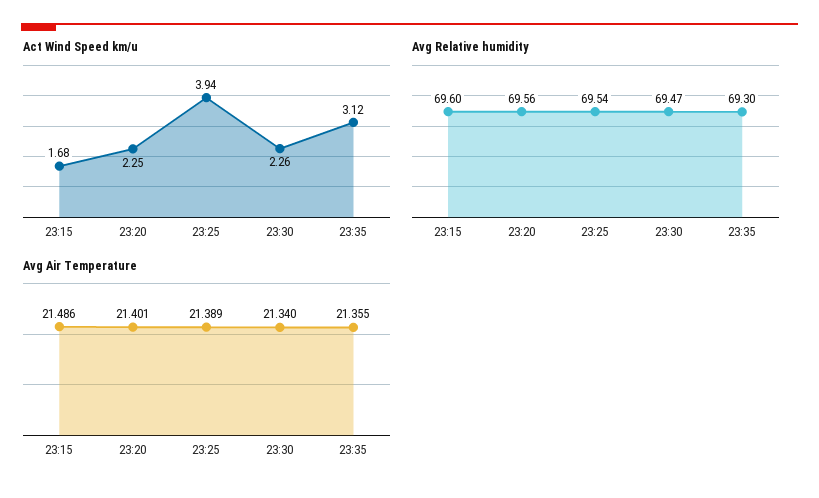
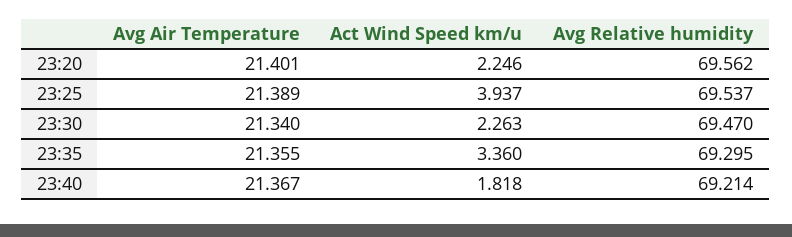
Act Wind Speed km/u, 23:15: 1.68 -> none
Act Wind Speed km/u, 23:35: 3.12 -> 3.36
Avg Relative humidity, 23:15: 69.6 -> none
Avg Air Temperature, 23:15: 21.486 -> none
Avg Air Temperature, 23:40: none -> 21.367
Act Wind Speed km/u, 23:40: none -> 1.818
Avg Relative humidity, 23:40: none -> 69.214

